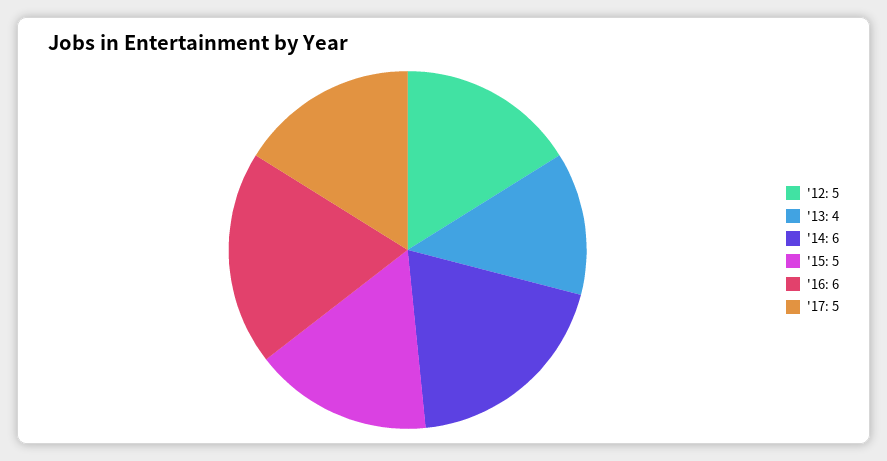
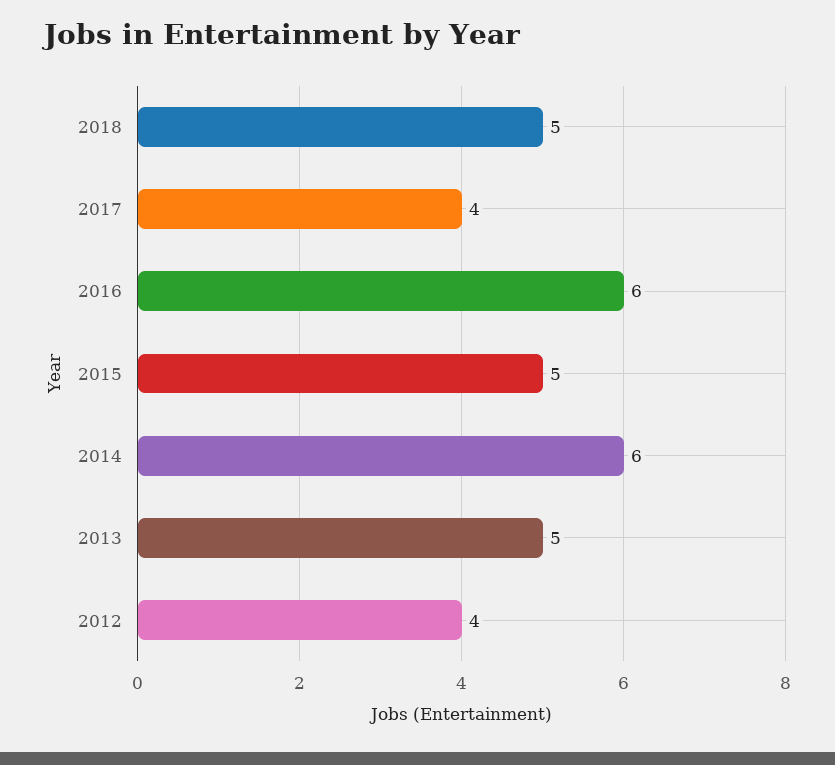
'12: 5 -> 4
'13: 4 -> 5
'17: 5 -> 4
2018: none -> 5

